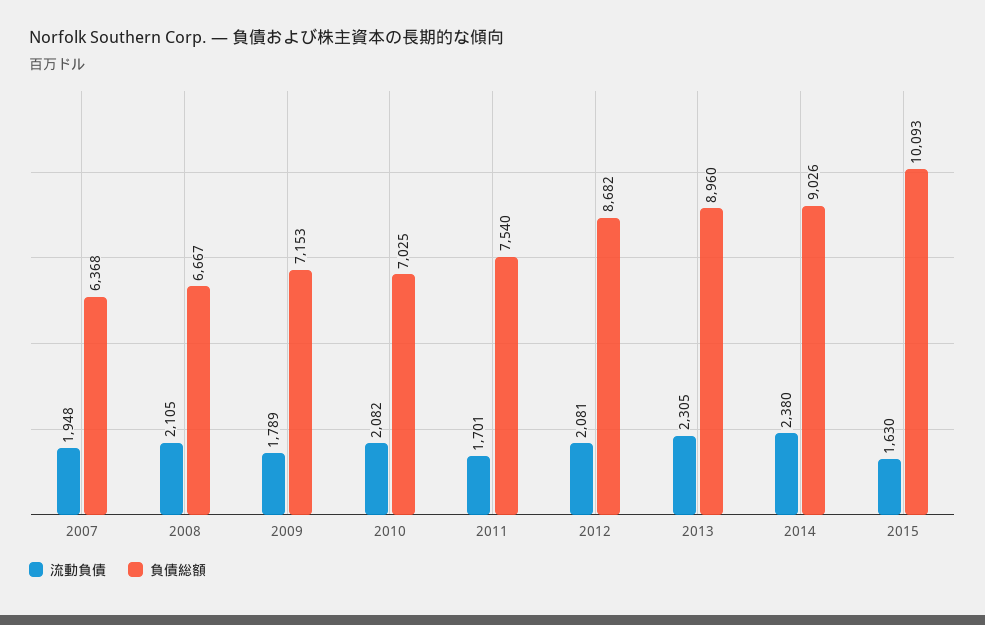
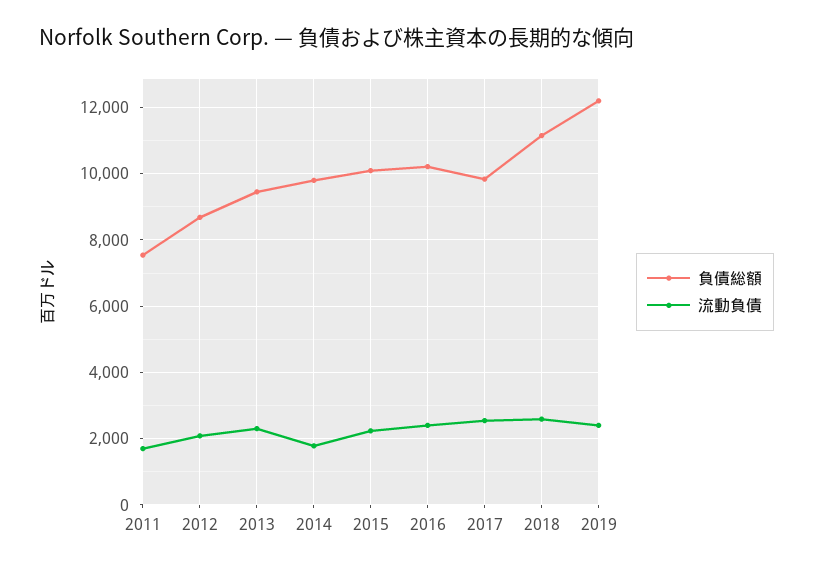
流動負債, 2007: 1948 -> none
負債総額, 2007: 6368 -> none
流動負債, 2008: 2105 -> none
負債総額, 2008: 6667 -> none
流動負債, 2009: 1789 -> none
負債総額, 2009: 7153 -> none
流動負債, 2010: 2082 -> none
負債総額, 2010: 7025 -> none
負債総額, 2013: 8960 -> 9400
流動負債, 2014: 2380 -> 1800
負債総額, 2014: 9026 -> 9800
流動負債, 2015: 1630 -> 2200
負債総額, 2016: none -> 10200
流動負債, 2016: none -> 2400
負債総額, 2017: none -> 9800
流動負債, 2017: none -> 2600
負債総額, 2018: none -> 11200
流動負債, 2018: none -> 2600
負債総額, 2019: none -> 12200
流動負債, 2019: none -> 2400

